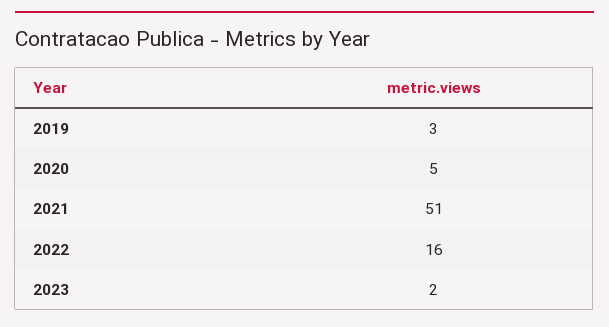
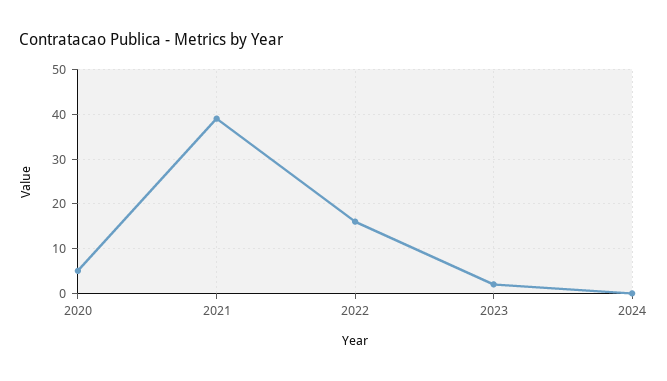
2019: 3 -> none
2021: 51 -> 40
2024: none -> 0

